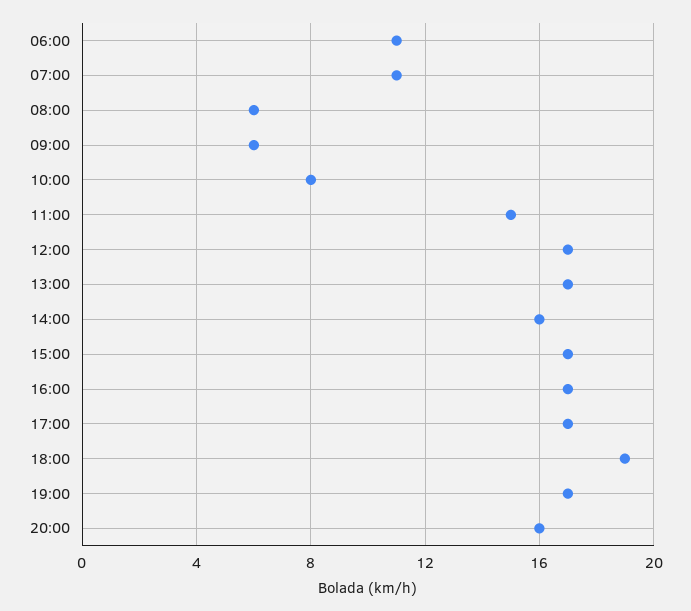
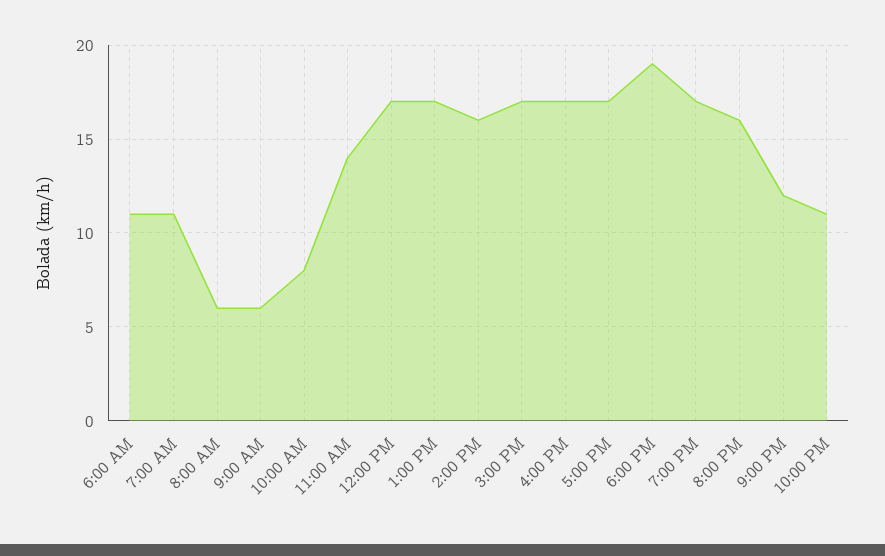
11:00: 15 -> 14
9:00 PM: none -> 12
10:00 PM: none -> 11

